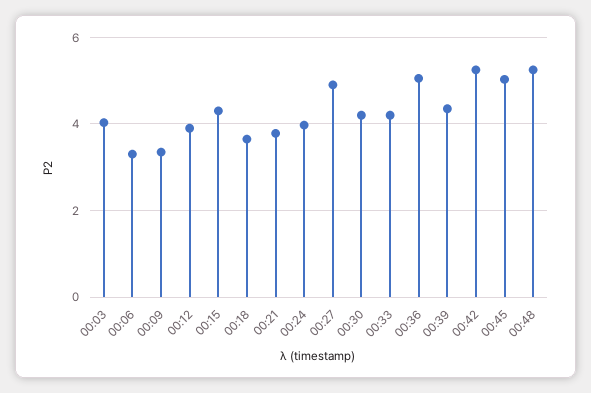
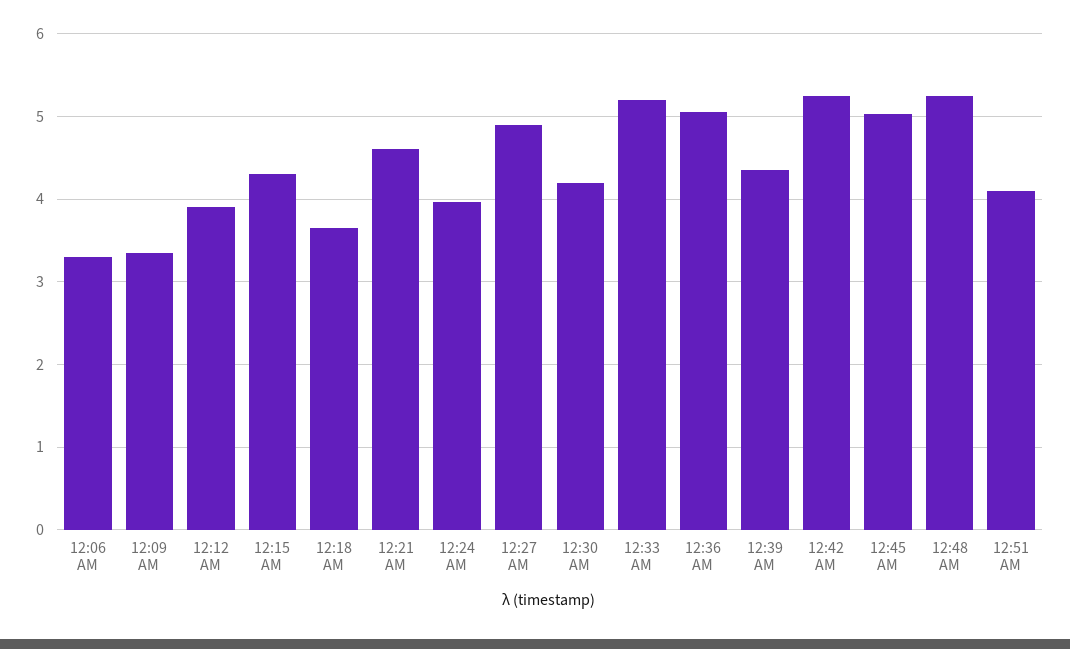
00:03: 4 -> none
00:21: 3.8 -> 4.6
00:33: 4.2 -> 5.2
12:51 AM: none -> 4.1

